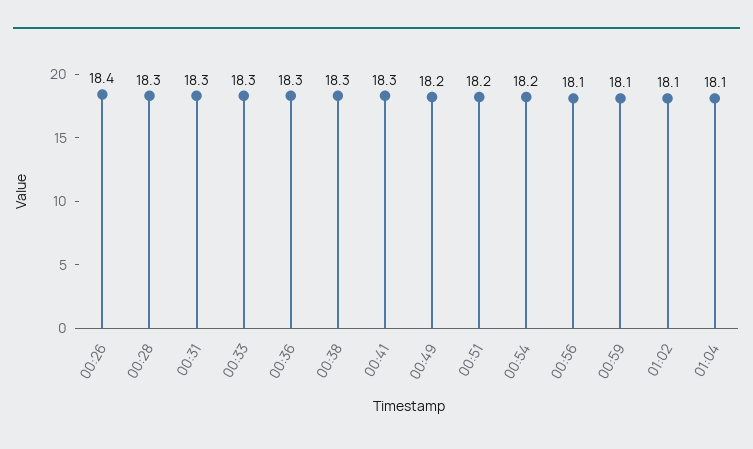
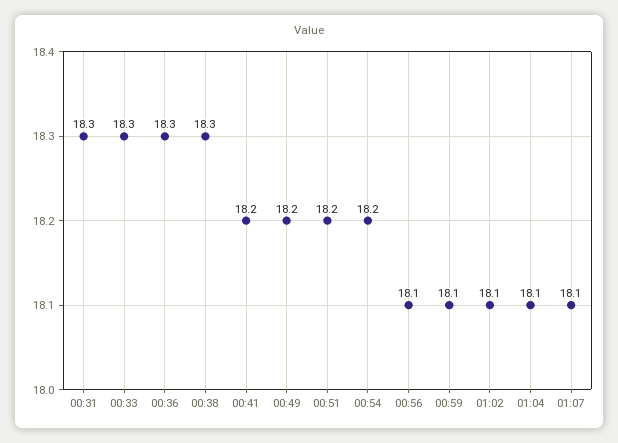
00:26: 18.4 -> none
00:28: 18.3 -> none
00:41: 18.3 -> 18.2
01:07: none -> 18.1

